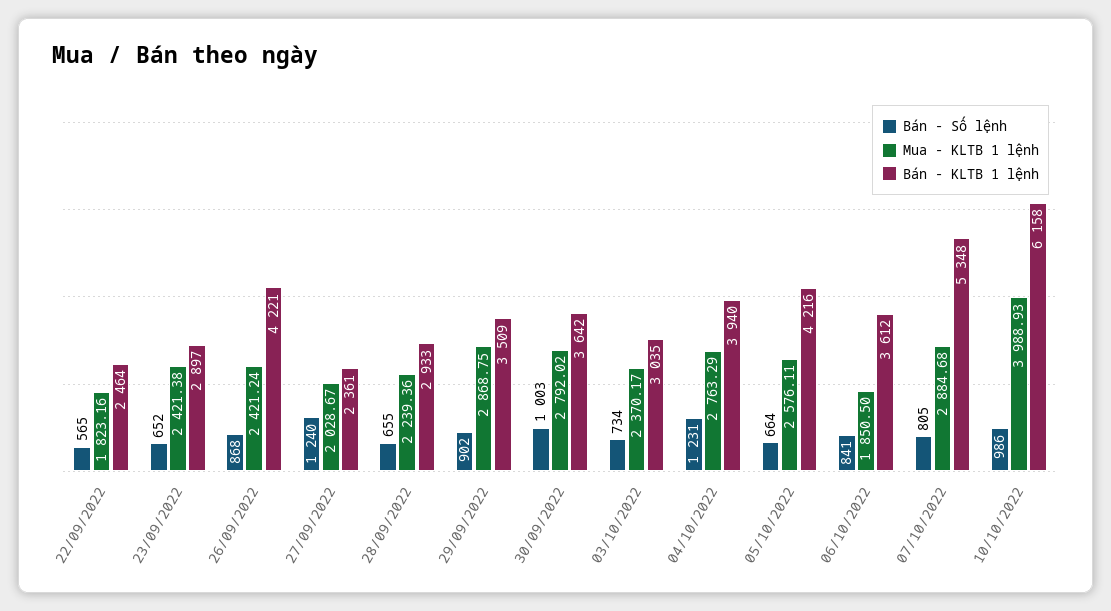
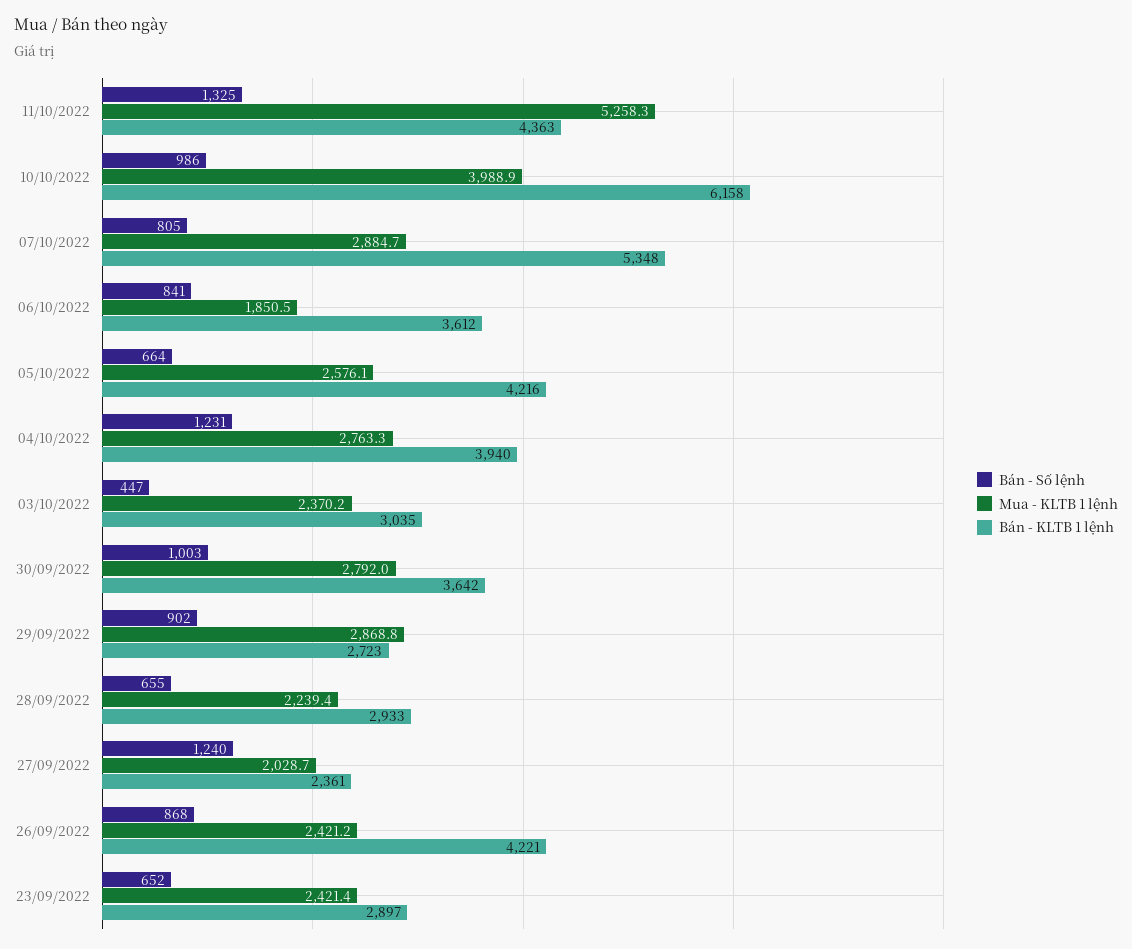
Bán - Số lệnh, 22/09/2022: 565 -> none
Mua - KLTB 1 lệnh, 22/09/2022: 1823.16 -> none
Bán - KLTB 1 lệnh, 22/09/2022: 2464 -> none
Bán - KLTB 1 lệnh, 29/09/2022: 3509 -> 2723
Bán - Số lệnh, 03/10/2022: 734 -> 447
Bán - Số lệnh, 11/10/2022: none -> 1325
Mua - KLTB 1 lệnh, 11/10/2022: none -> 5258.3
Bán - KLTB 1 lệnh, 11/10/2022: none -> 4363

